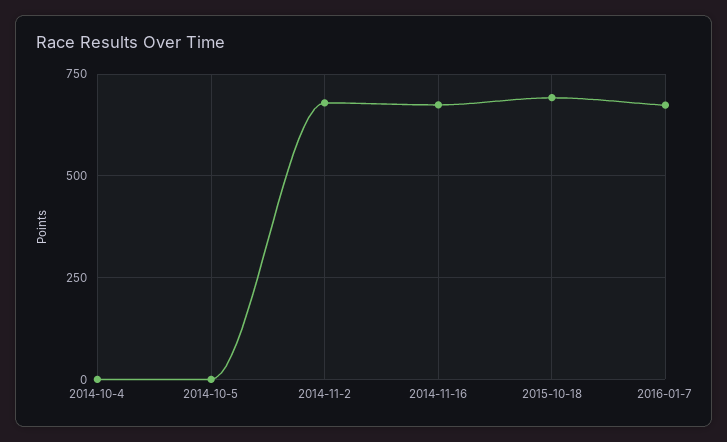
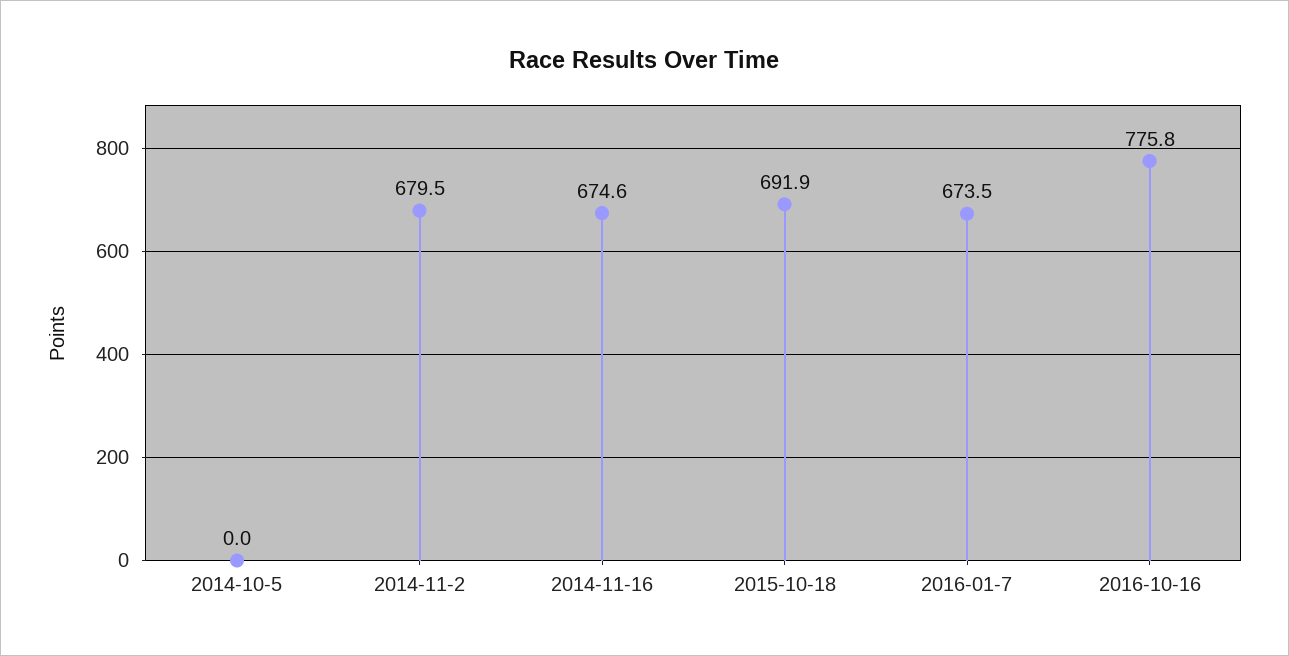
2014-10-4: 0 -> none
2016-10-16: none -> 775.8

